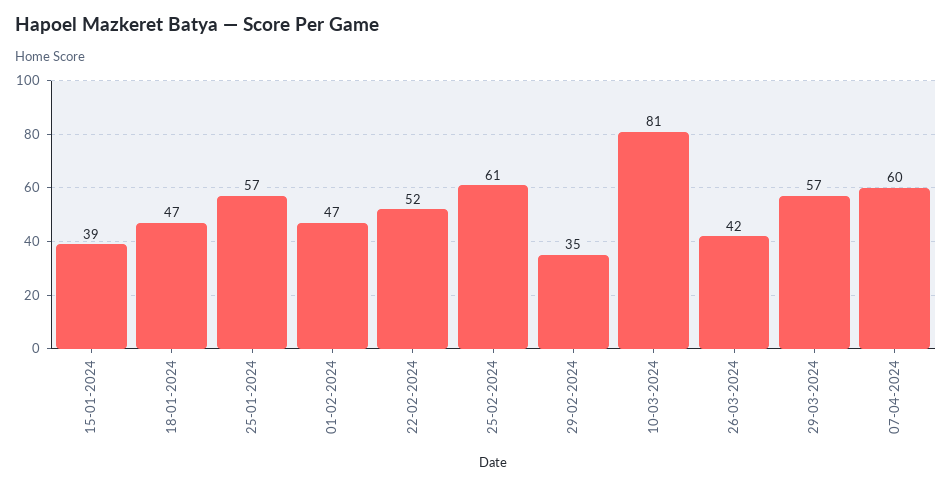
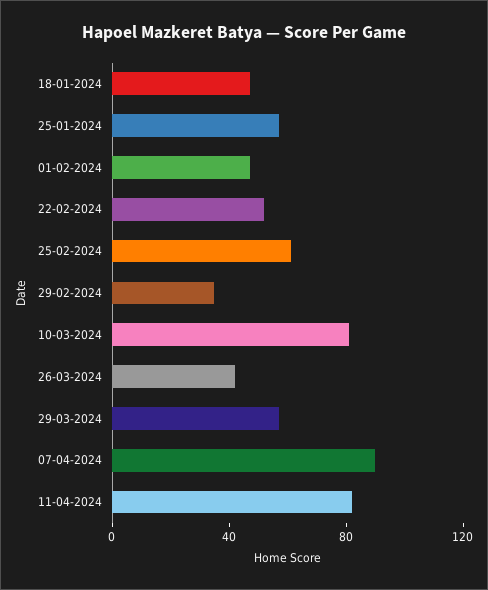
15-01-2024: 39 -> none
07-04-2024: 60 -> 90
11-04-2024: none -> 80

